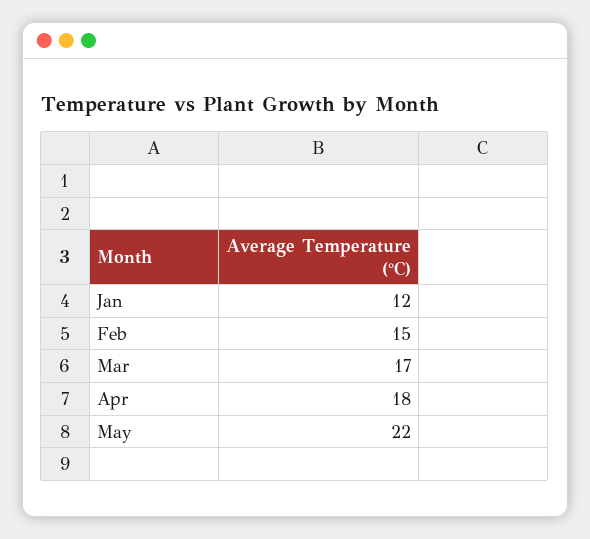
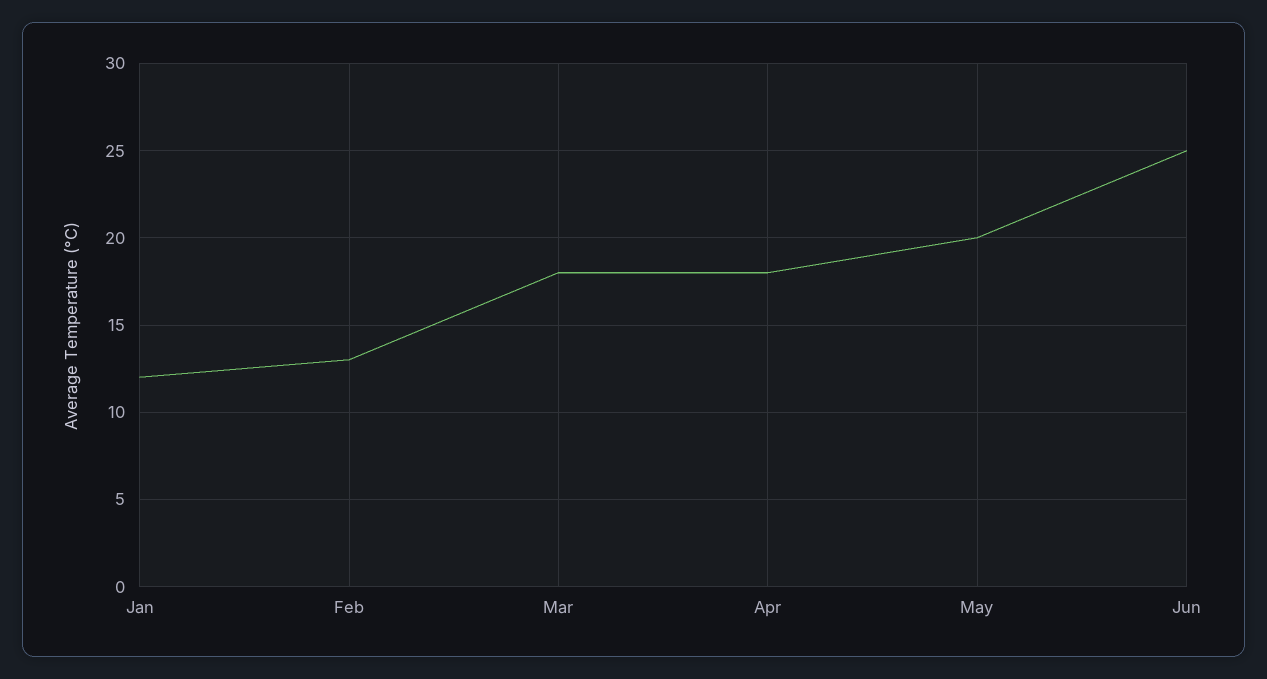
Feb: 15 -> 13
Mar: 17 -> 18
May: 22 -> 20
Jun: none -> 25

